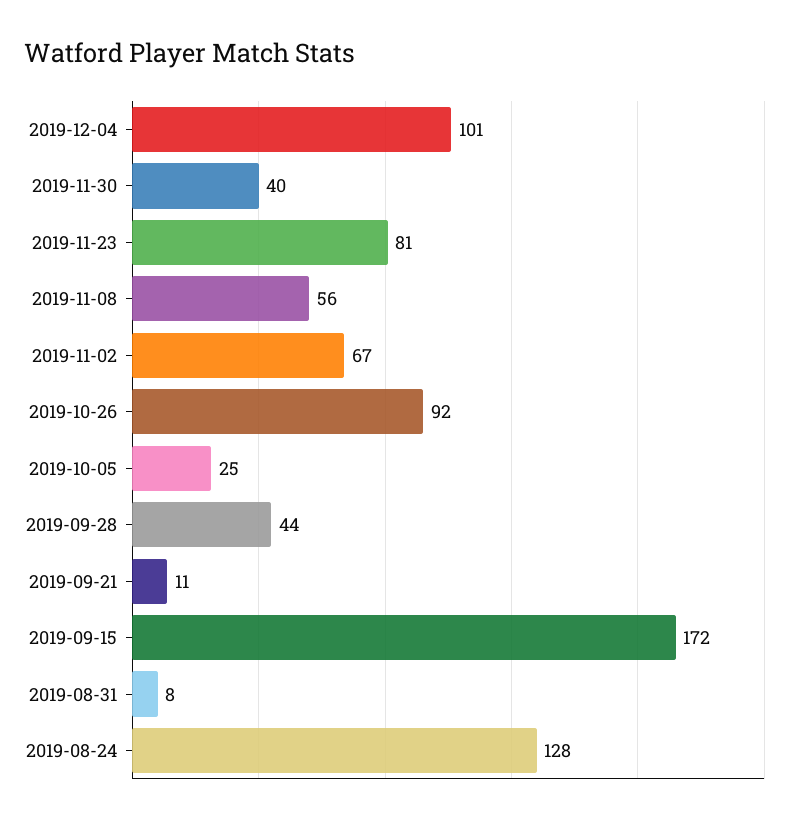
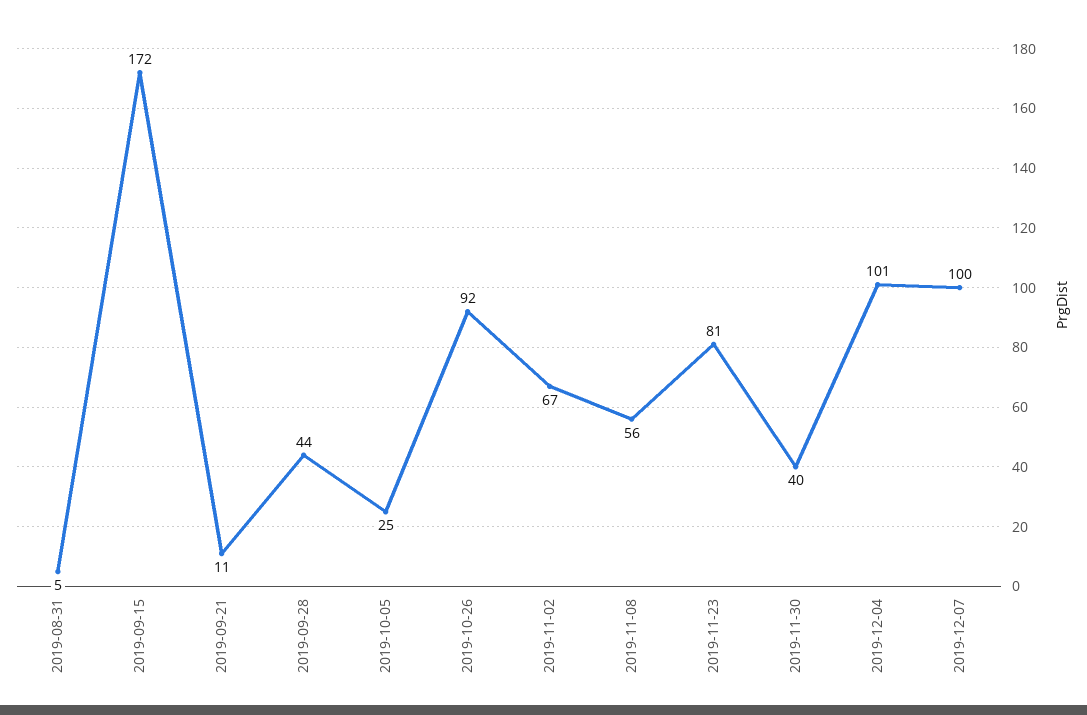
2019-08-31: 8 -> 5
2019-08-24: 128 -> none
2019-12-07: none -> 100

